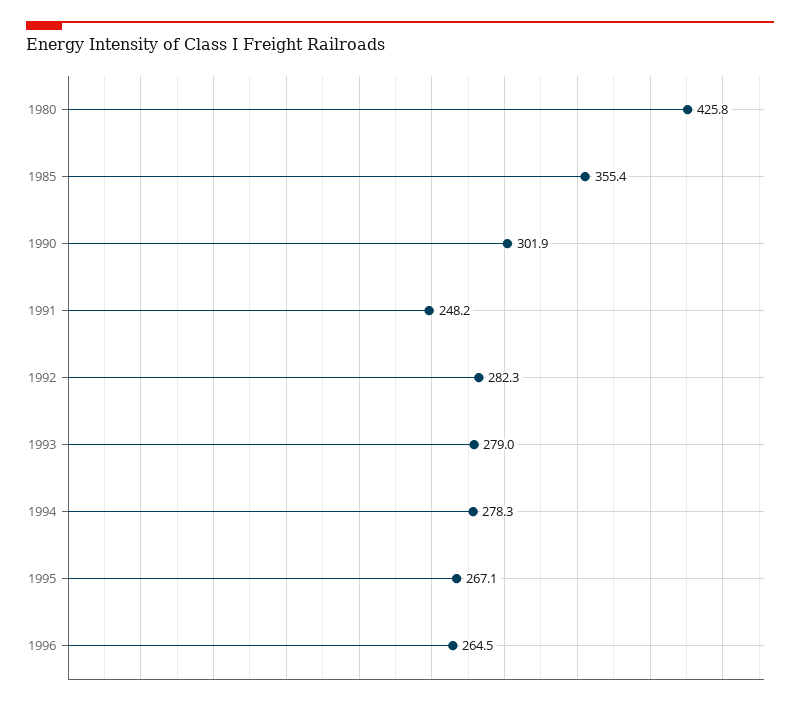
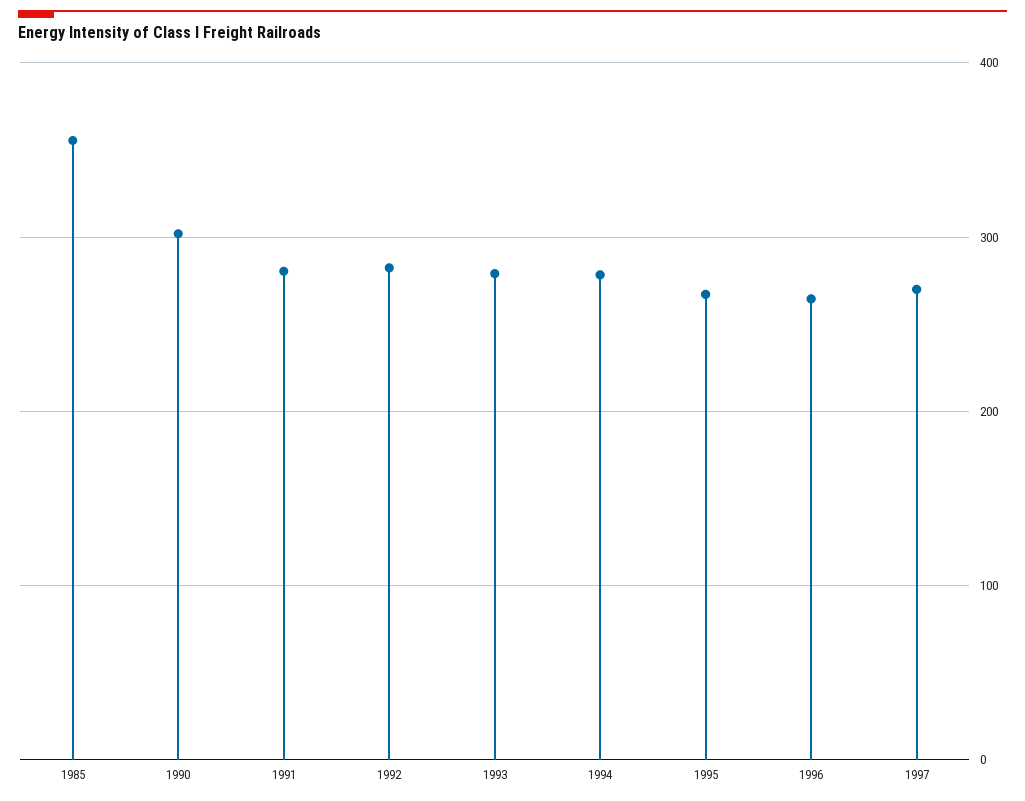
1980: 425.8 -> none
1991: 248.2 -> 280
1997: none -> 270

